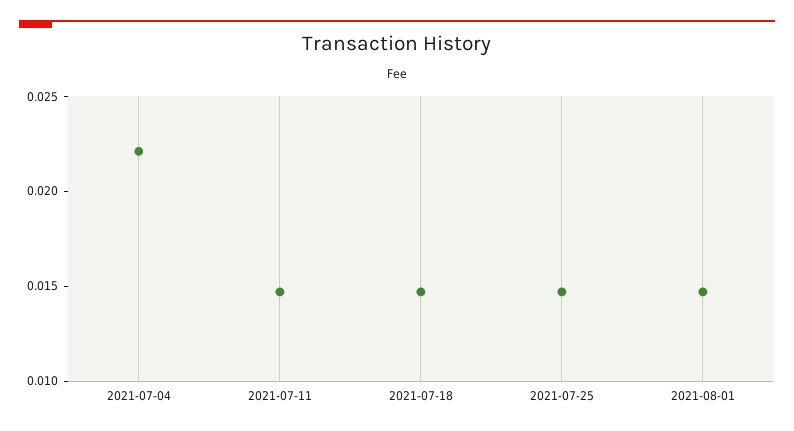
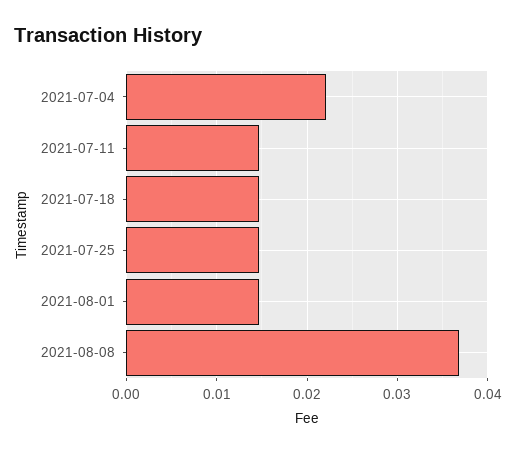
2021-08-08: none -> 0.037

